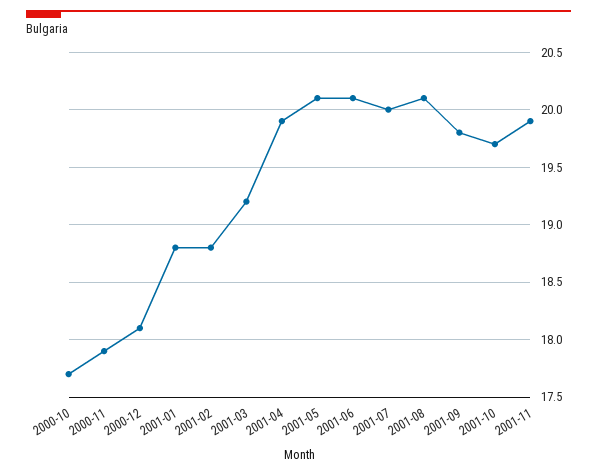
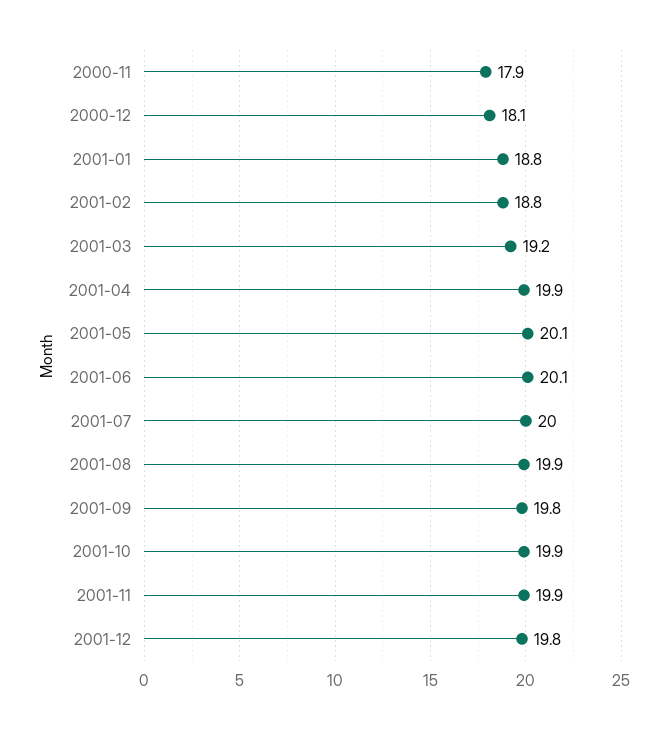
2000-10: 17.7 -> none
2001-08: 20.1 -> 19.9
2001-10: 19.7 -> 19.9
2001-12: none -> 19.8

